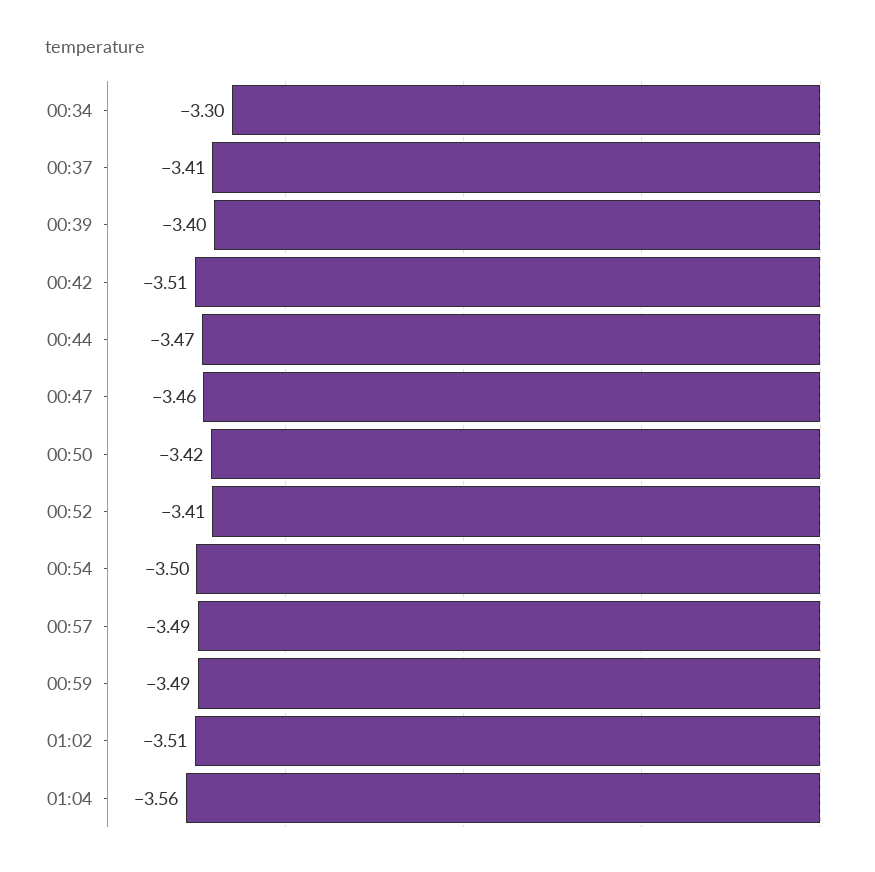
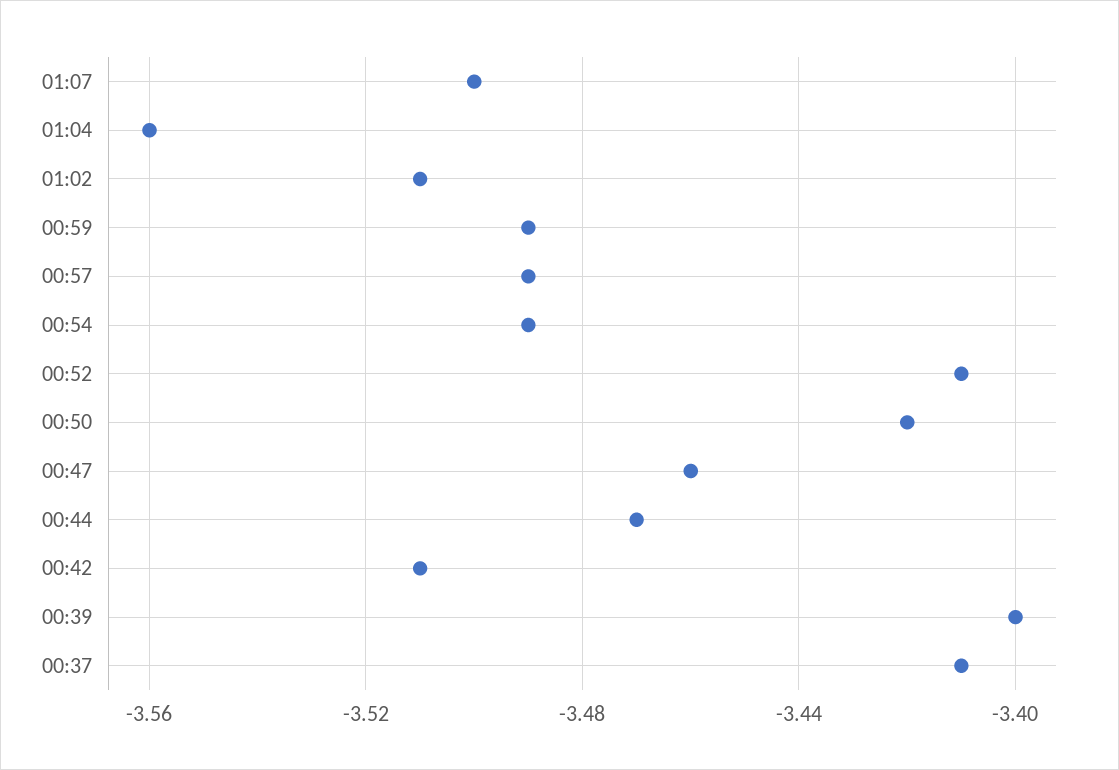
00:34: -3.3 -> none
00:54: -3.5 -> -3.49
01:07: none -> -3.5

